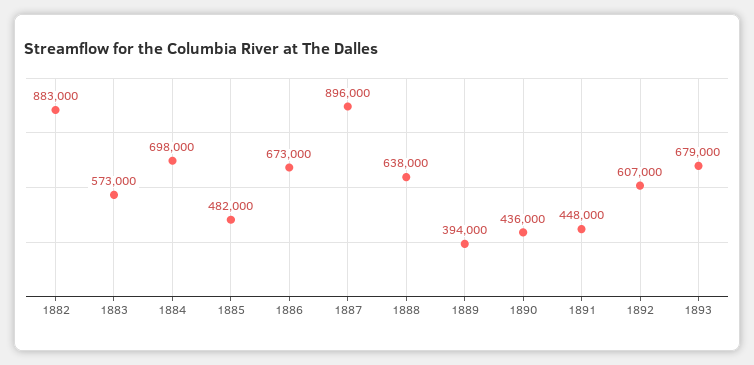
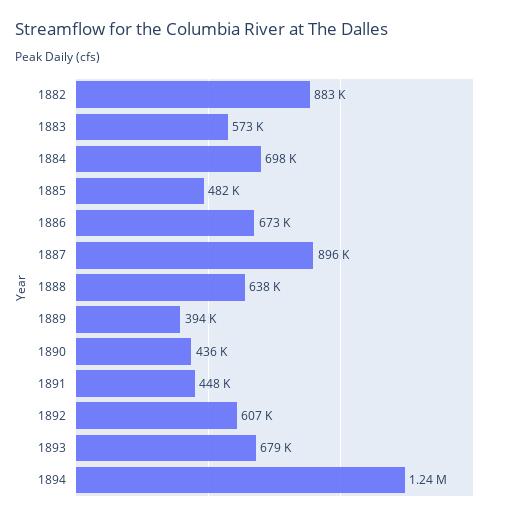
1894: none -> 1240000

